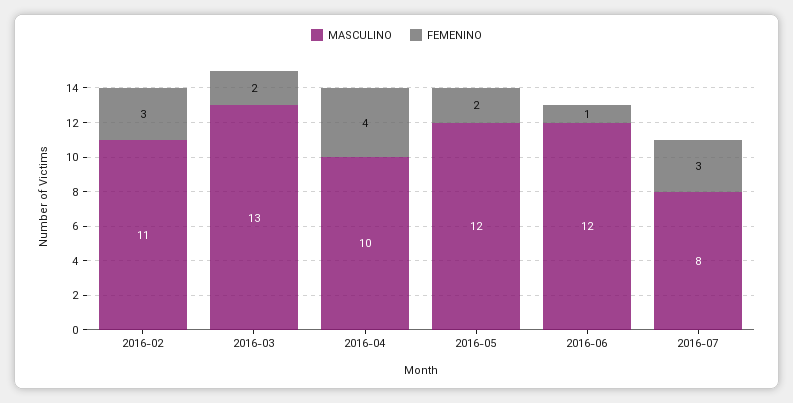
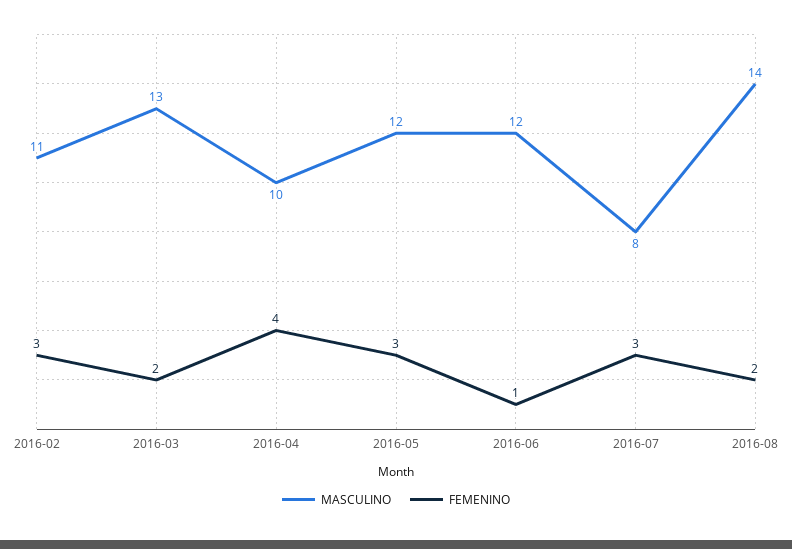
FEMENINO, 2016-05: 2 -> 3
MASCULINO, 2016-08: none -> 14
FEMENINO, 2016-08: none -> 2

